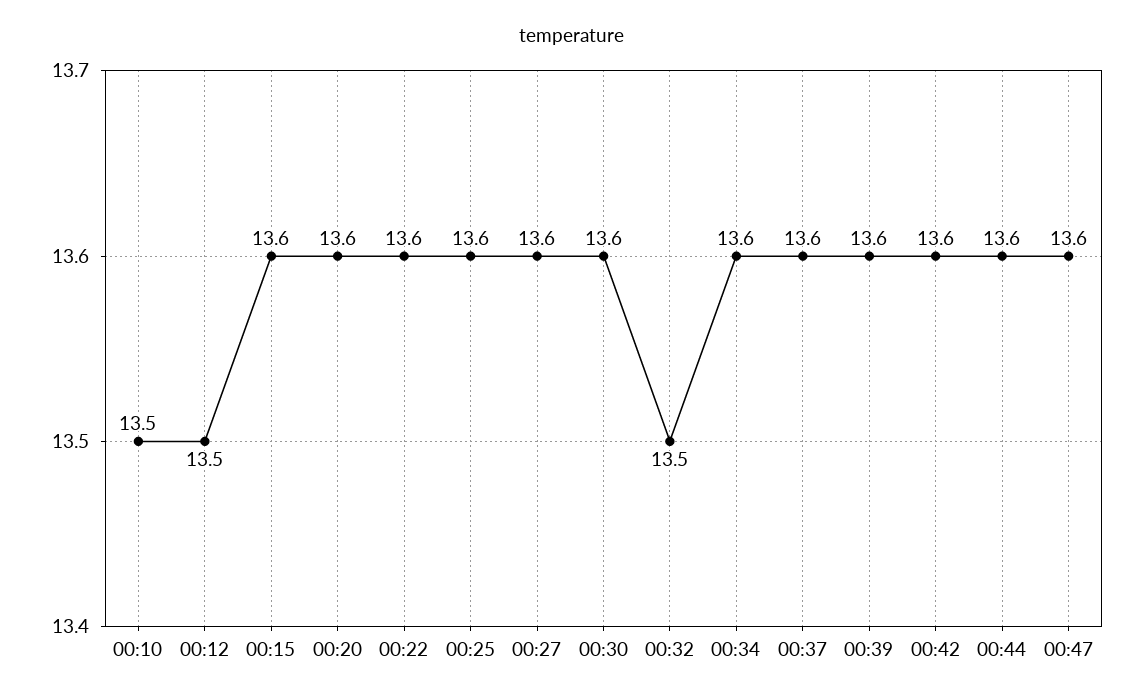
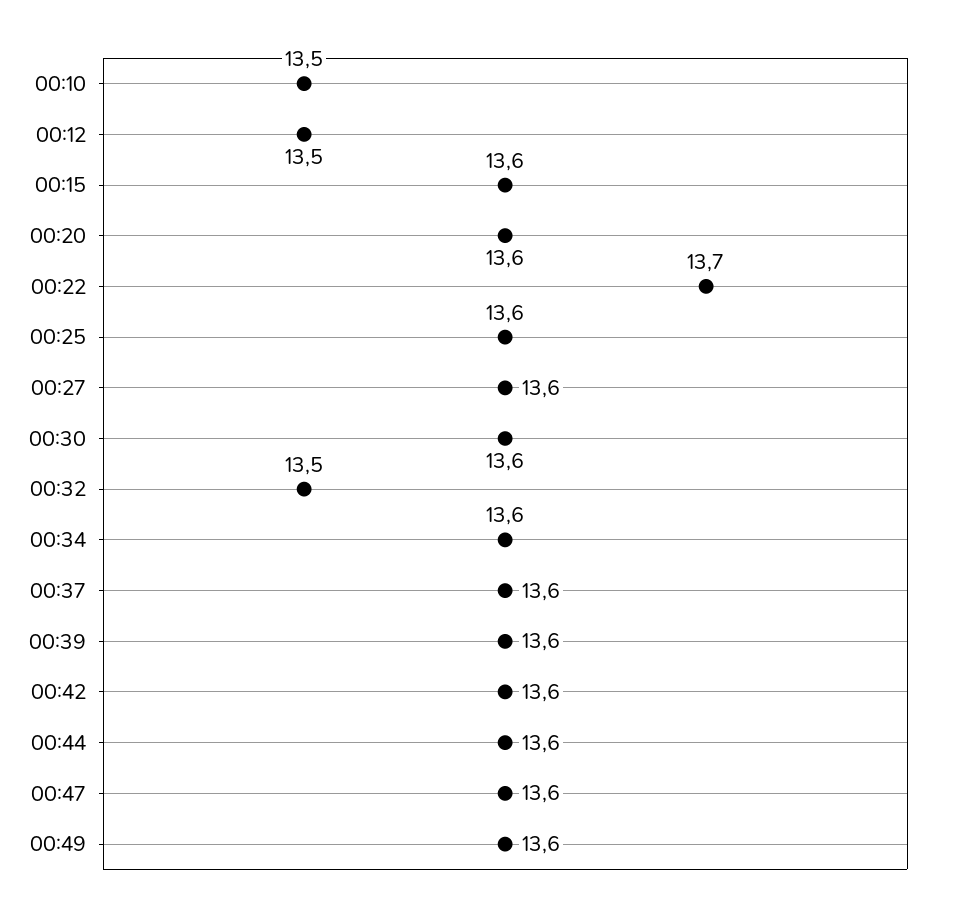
00:22: 13.6 -> 13.7
00:49: none -> 13.6

